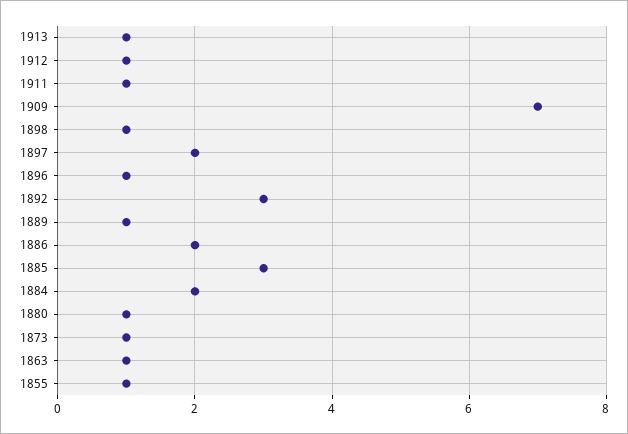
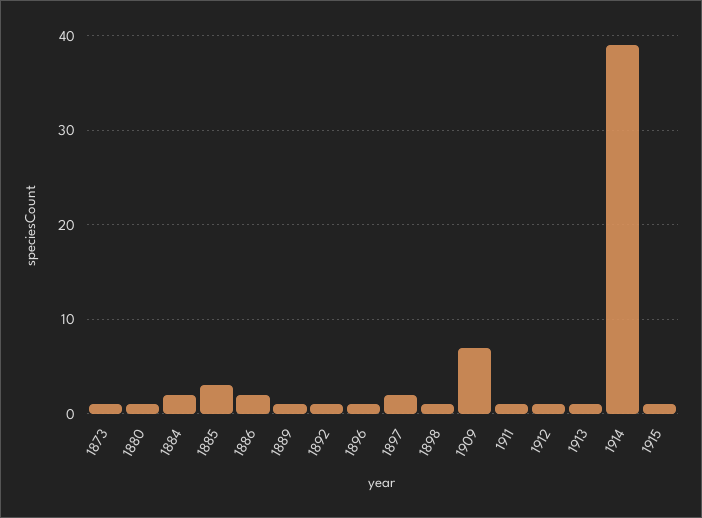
1892: 3 -> 1
1863: 1 -> none
1855: 1 -> none
1914: none -> 39
1915: none -> 1

